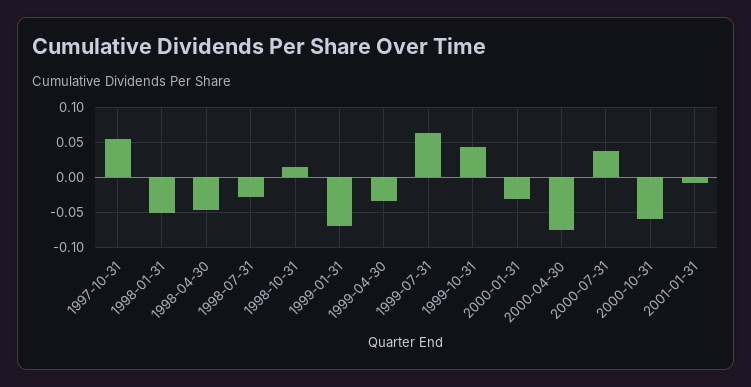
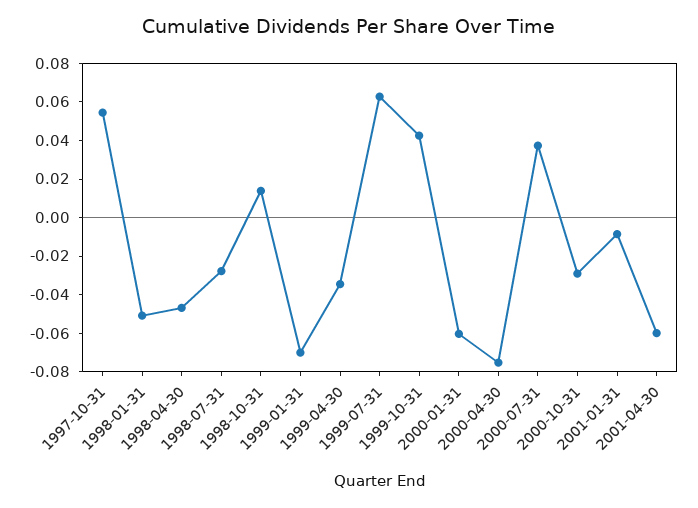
2000-01-31: -0.03 -> -0.06
2000-10-31: -0.06 -> -0.03
2001-04-30: none -> -0.06

